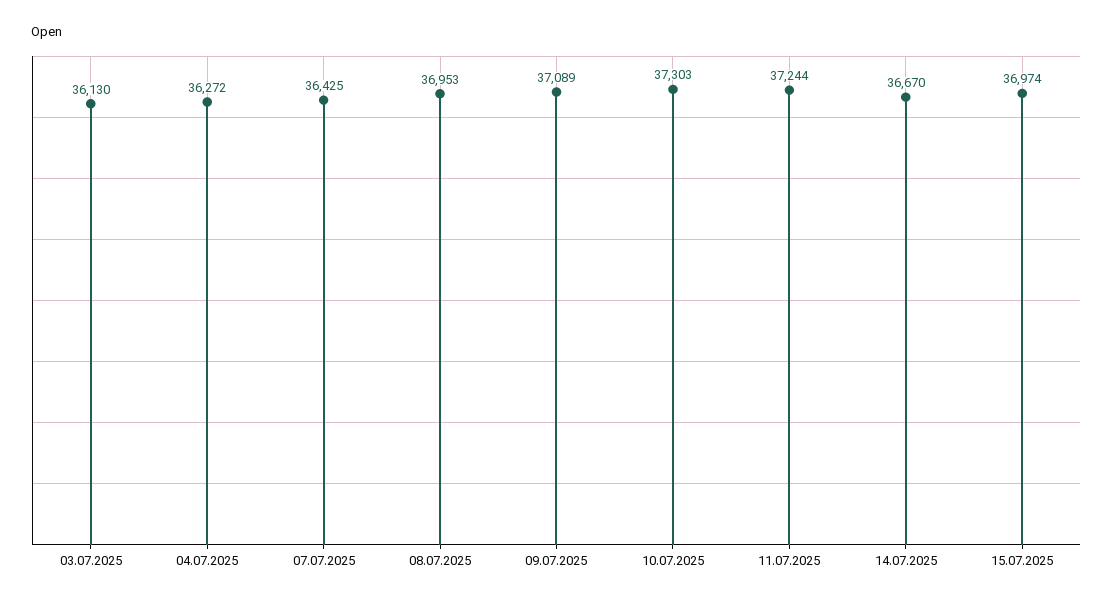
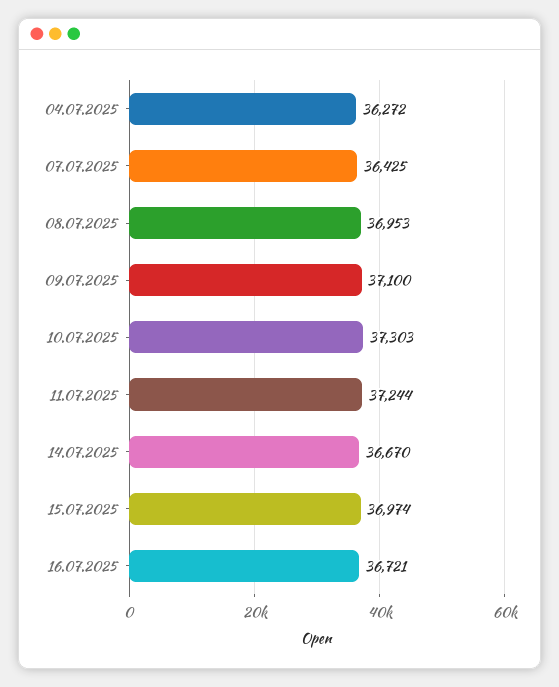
03.07.2025: 36130 -> none
09.07.2025: 37089 -> 37100
16.07.2025: none -> 36721

